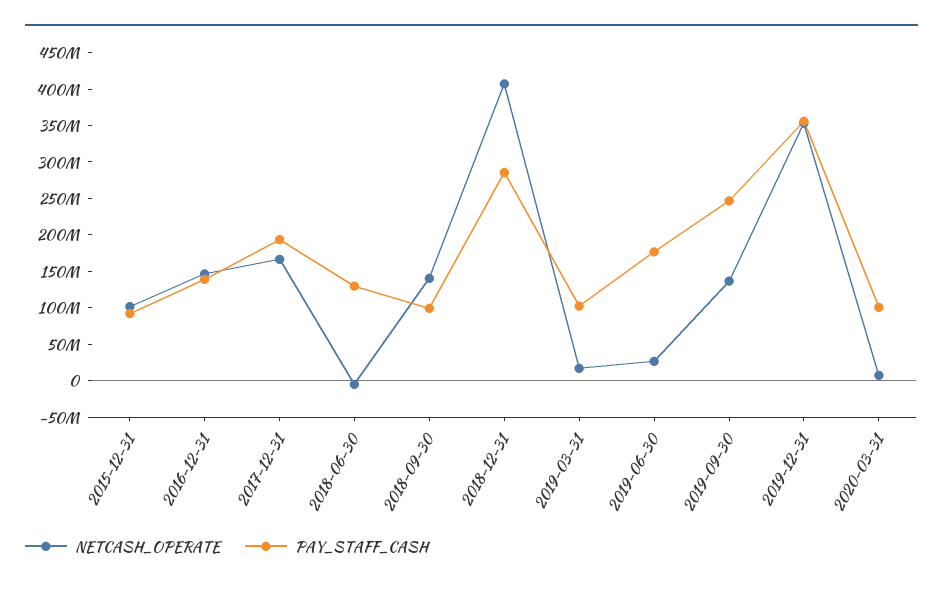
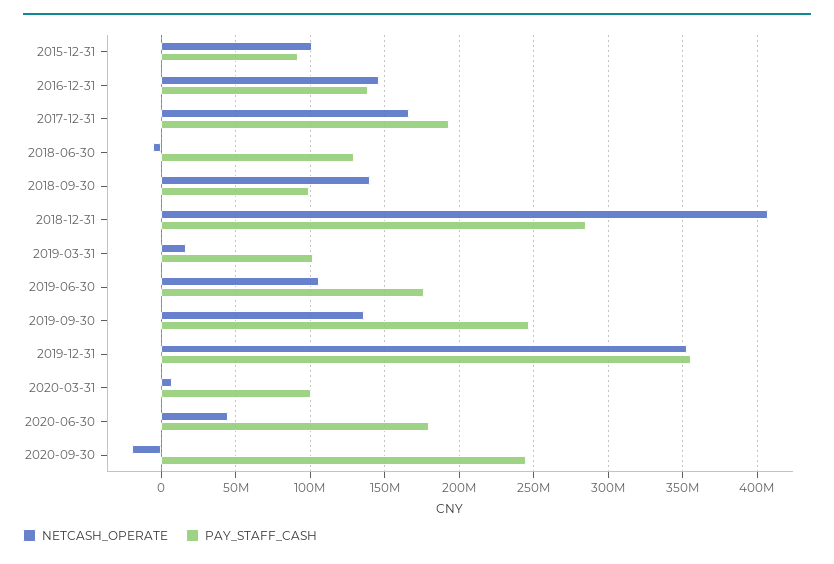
NETCASH_OPERATE, 2019-06-30: 25000000 -> 105000000
NETCASH_OPERATE, 2020-06-30: none -> 45000000
PAY_STAFF_CASH, 2020-06-30: none -> 180000000
NETCASH_OPERATE, 2020-09-30: none -> -20000000
PAY_STAFF_CASH, 2020-09-30: none -> 245000000

